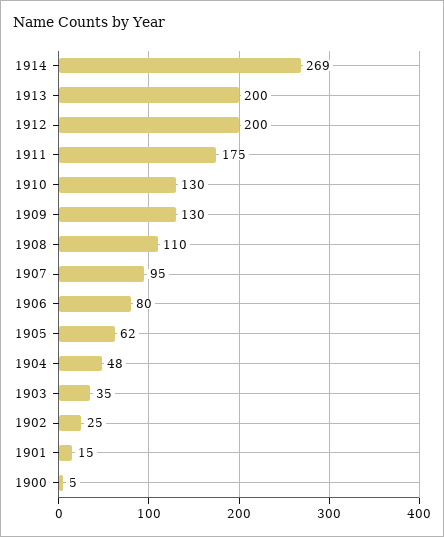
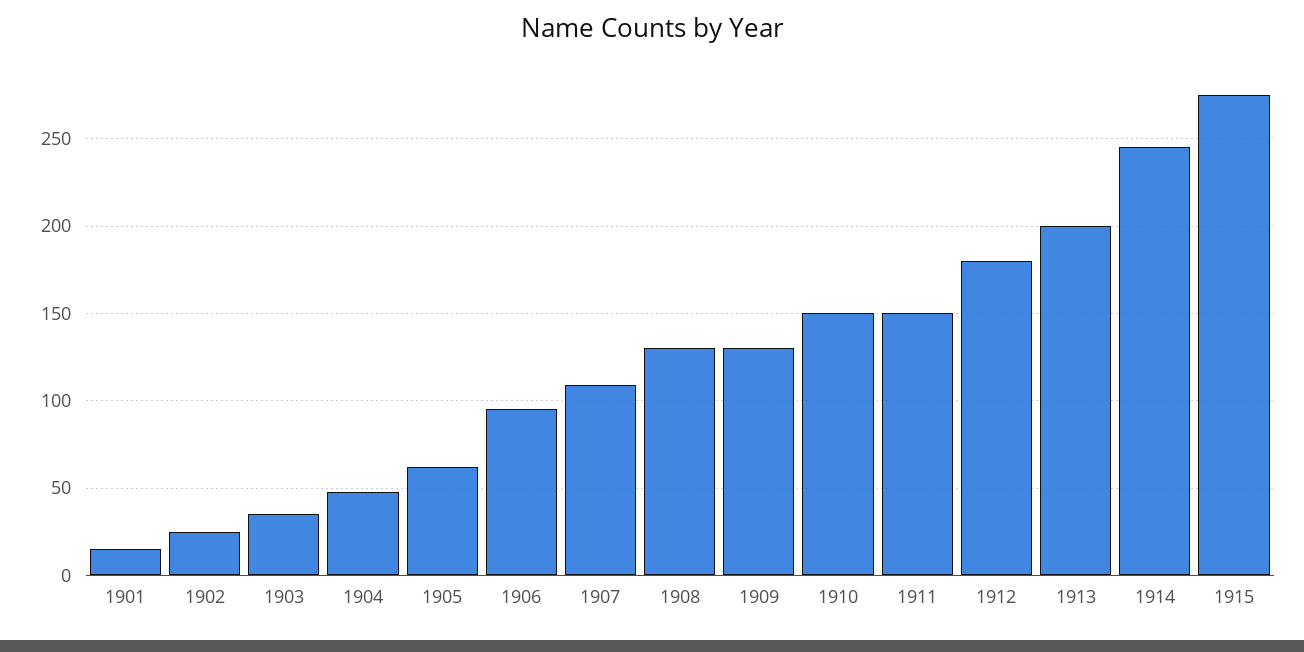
1914: 269 -> 245
1912: 200 -> 180
1911: 175 -> 150
1910: 130 -> 150
1908: 110 -> 130
1907: 95 -> 110
1906: 80 -> 95
1900: 5 -> none
1915: none -> 275

